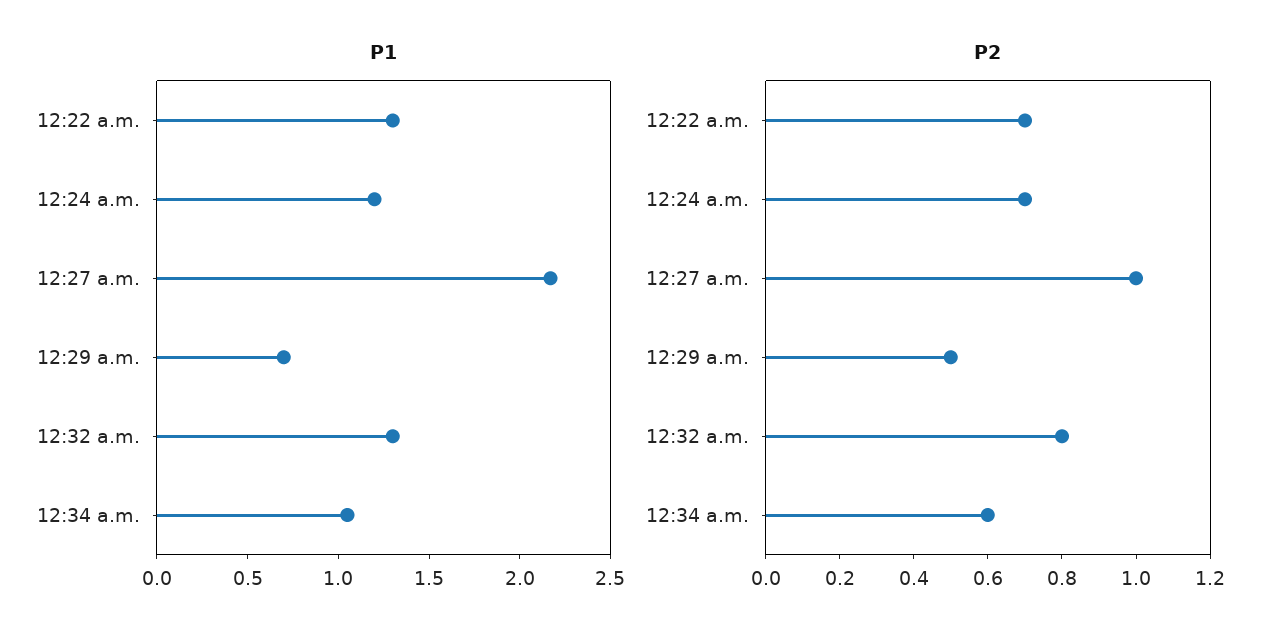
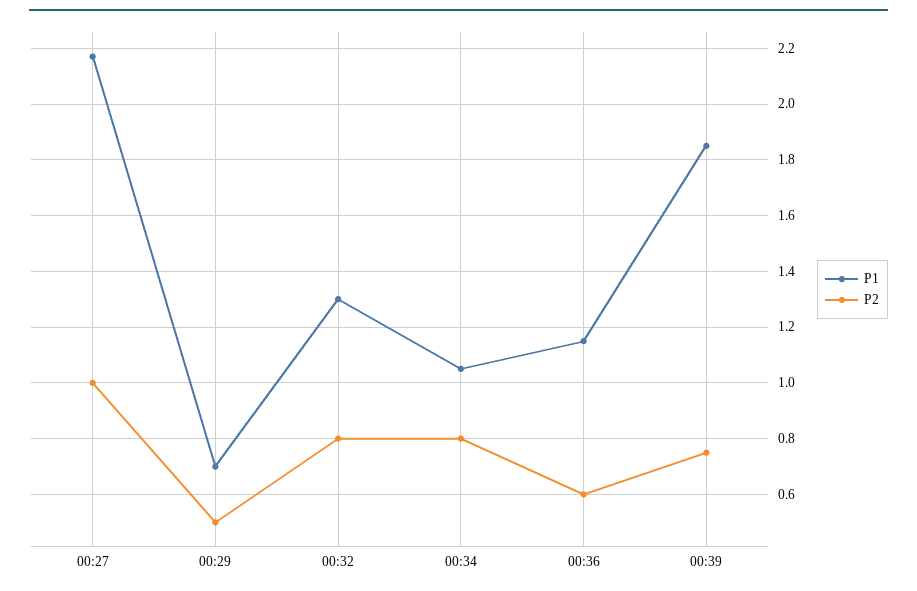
P1, 12:22 a.m.: 1.3 -> none
P1, 12:24 a.m.: 1.2 -> none
P2, 12:22 a.m.: 0.7 -> none
P2, 12:24 a.m.: 0.7 -> none
P2, 12:34 a.m.: 0.6 -> 0.8
P1, 00:36: none -> 1.15
P2, 00:36: none -> 0.6
P1, 00:39: none -> 1.85
P2, 00:39: none -> 0.75

